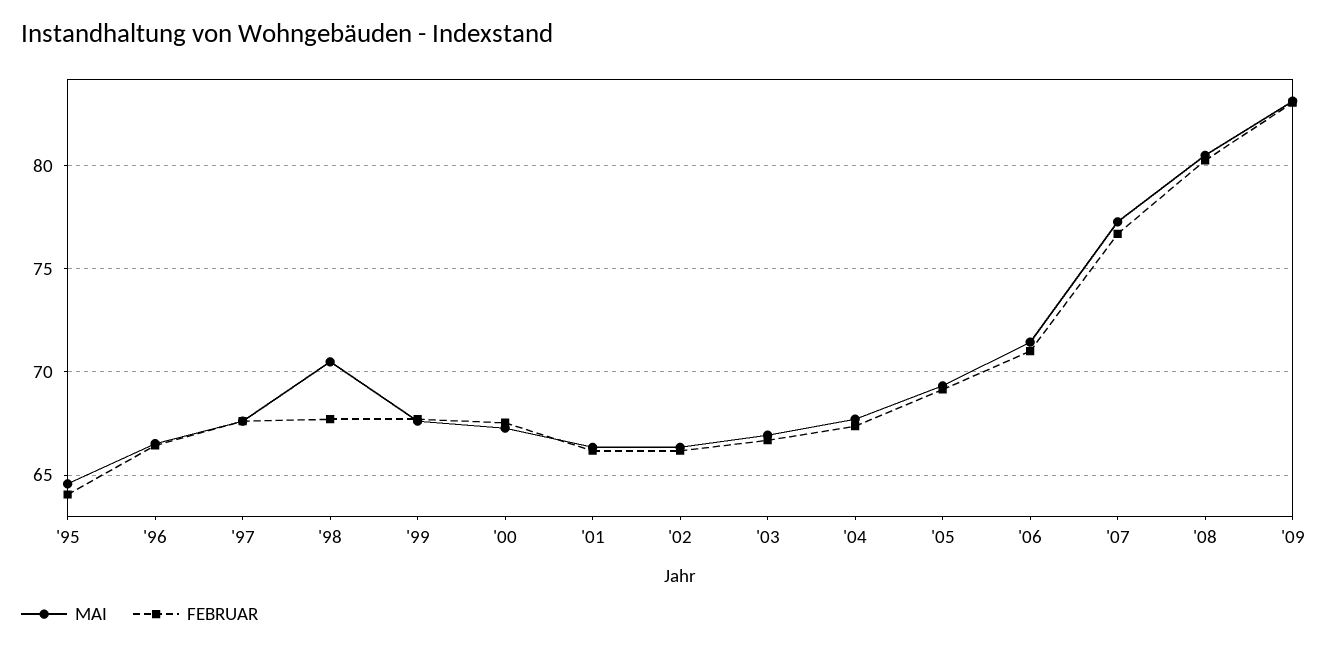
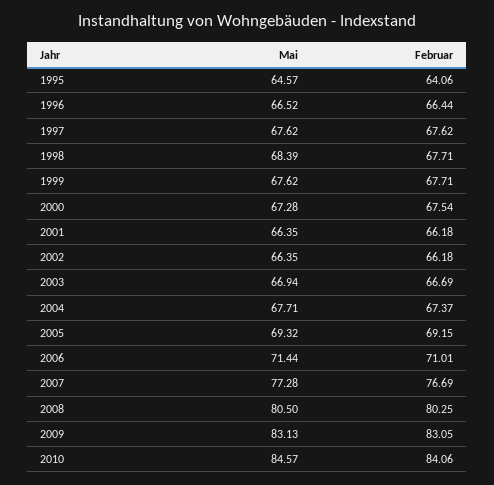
MAI, '98: 70.5 -> 68.39
MAI, 2010: none -> 84.57
FEBRUAR, 2010: none -> 84.06

